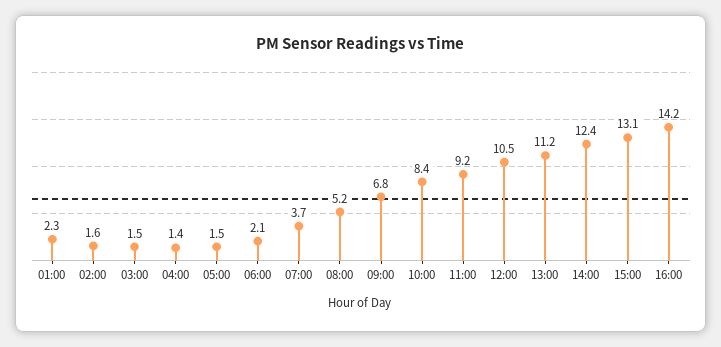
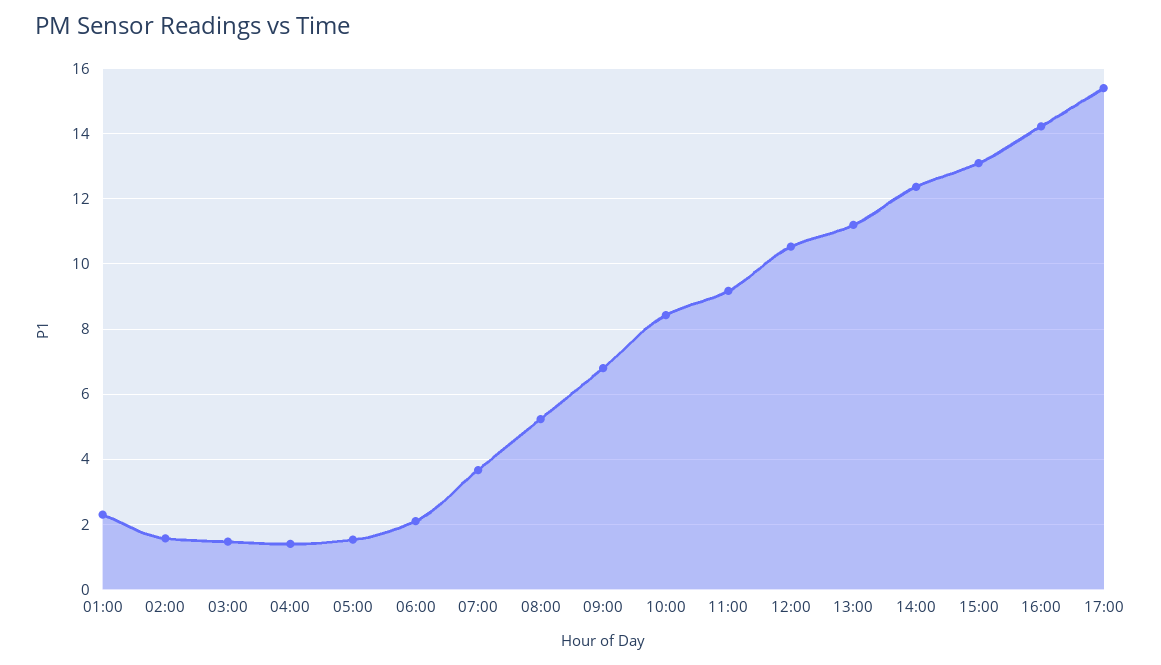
17:00: none -> 15.4

